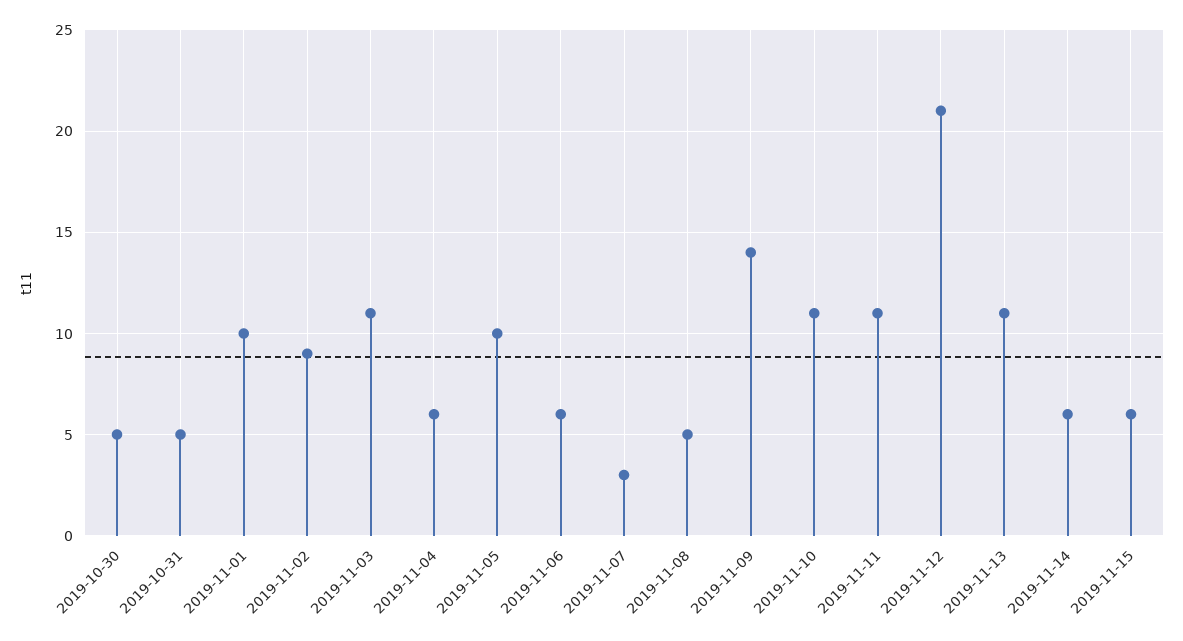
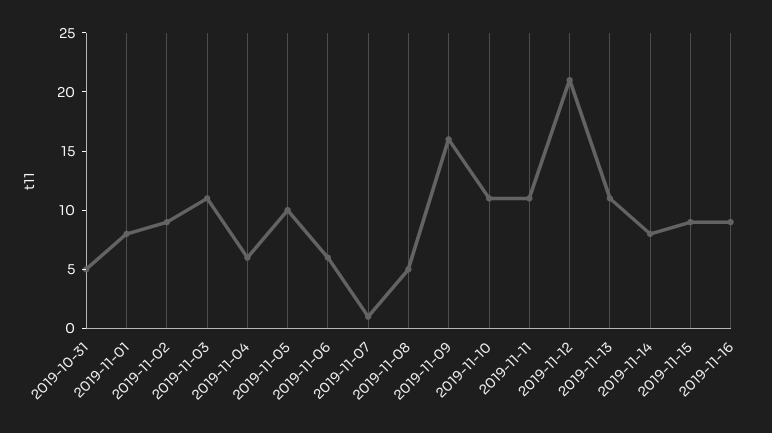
2019-10-30: 5 -> none
2019-11-01: 10 -> 8
2019-11-07: 3 -> 1
2019-11-09: 14 -> 16
2019-11-14: 6 -> 8
2019-11-15: 6 -> 9
2019-11-16: none -> 9

